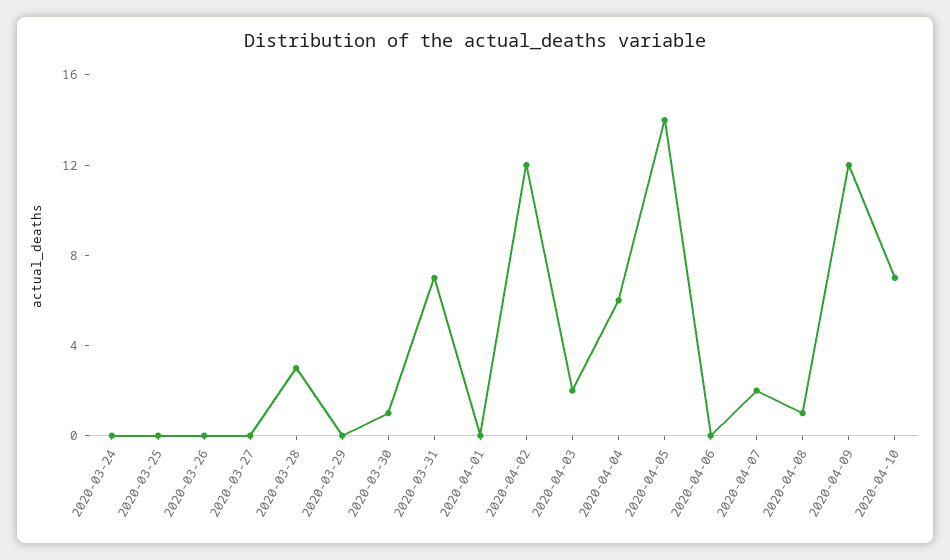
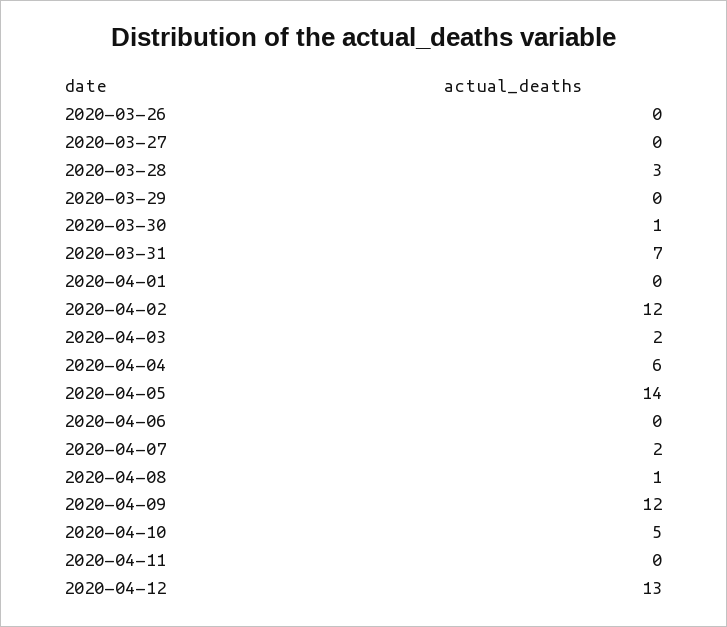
2020-03-24: 0 -> none
2020-03-25: 0 -> none
2020-04-10: 7 -> 5
2020-04-11: none -> 0
2020-04-12: none -> 13

